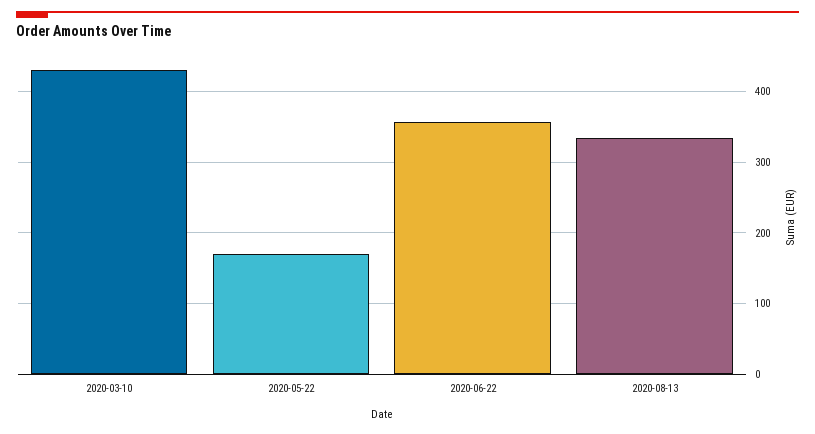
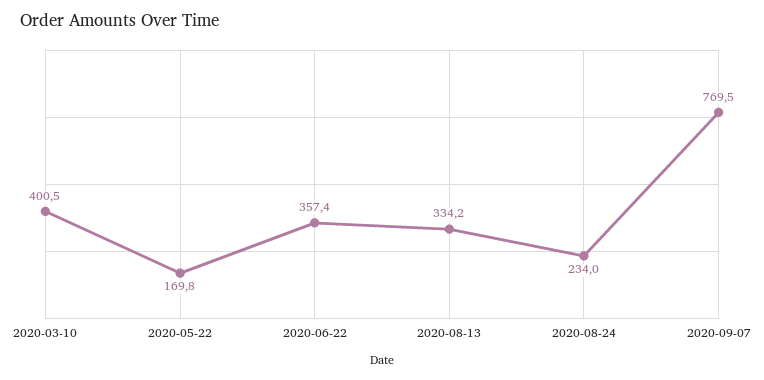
2020-03-10: 430 -> 400.5
2020-08-24: none -> 234
2020-09-07: none -> 769.5

